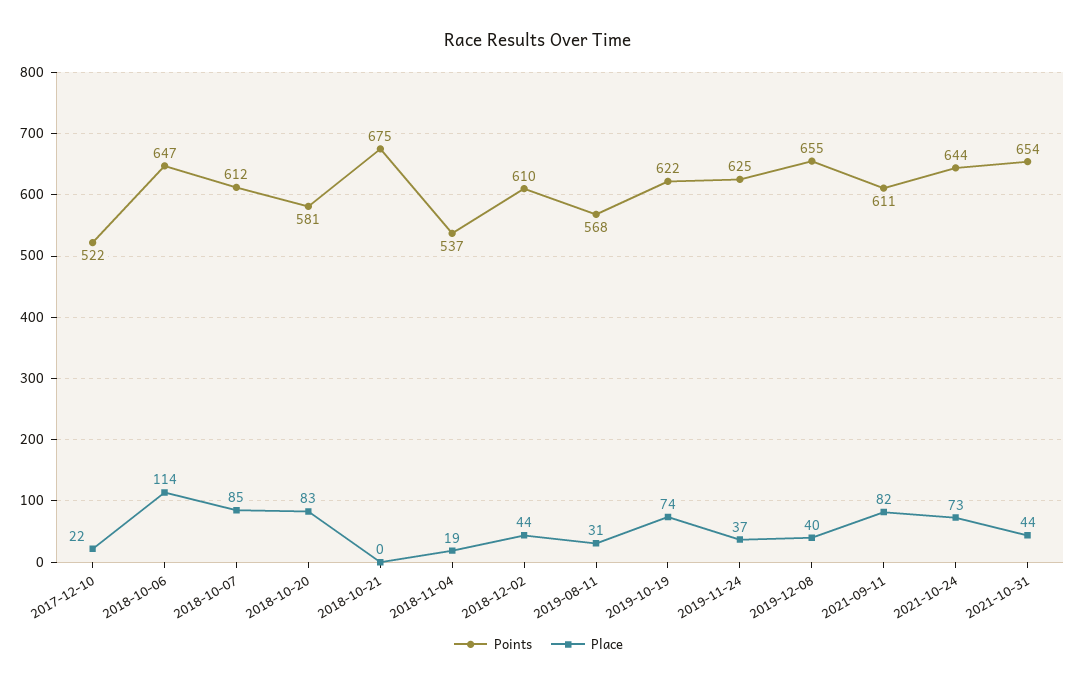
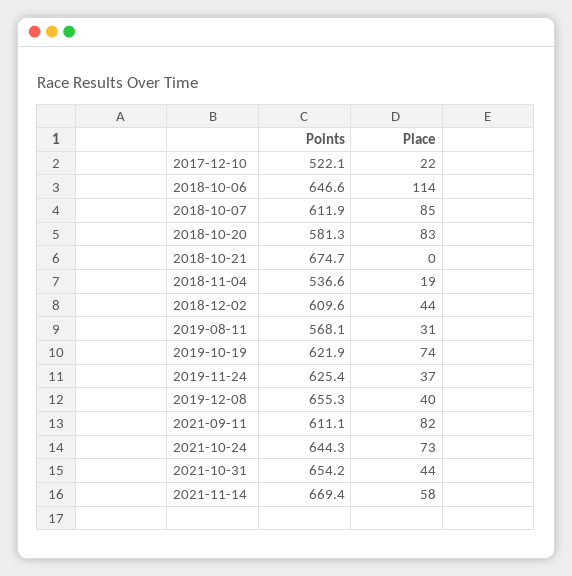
Points, 2021-11-14: none -> 669.4
Place, 2021-11-14: none -> 58

